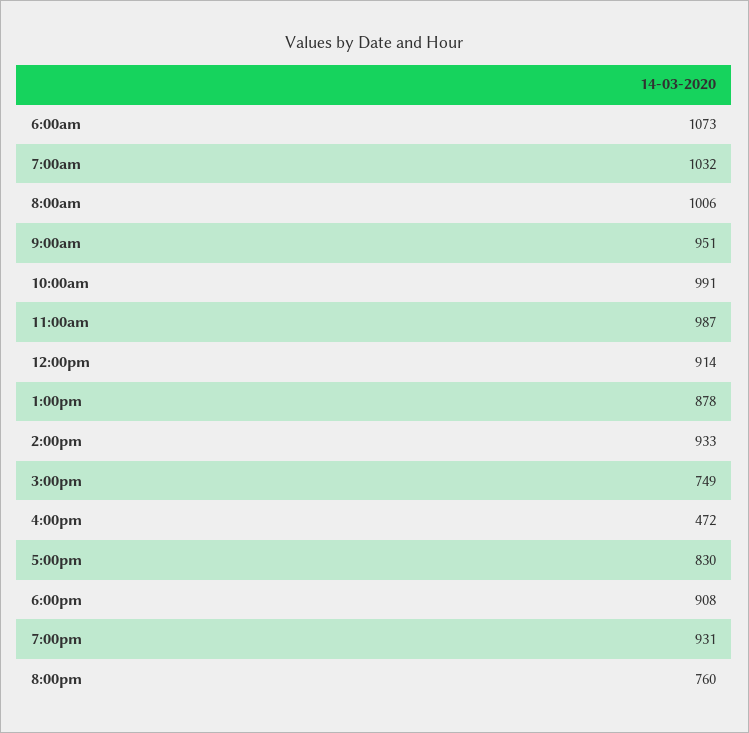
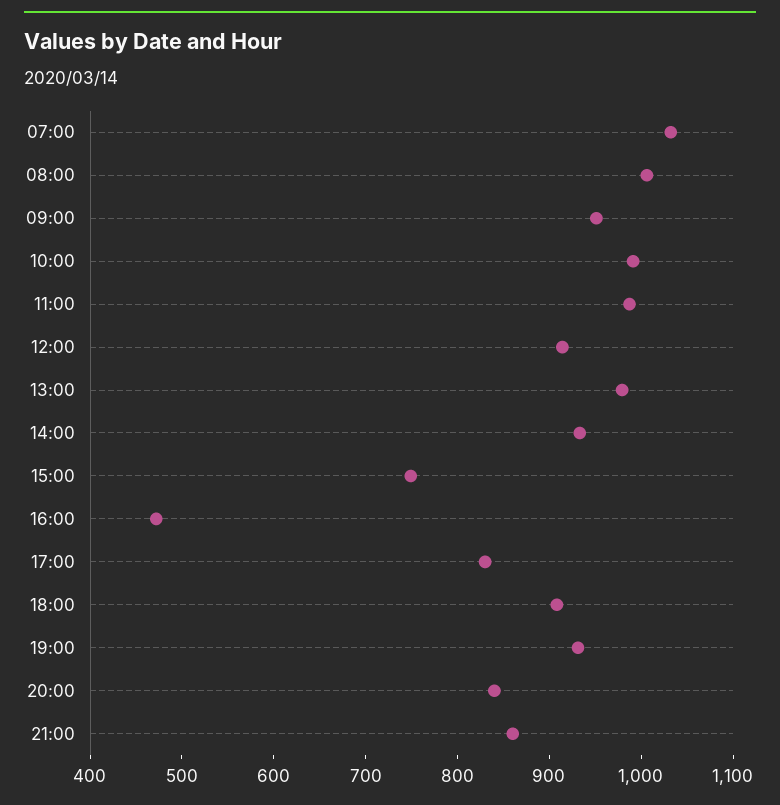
6:00am: 1073 -> none
1:00pm: 878 -> 980
8:00pm: 760 -> 840
21:00: none -> 860

